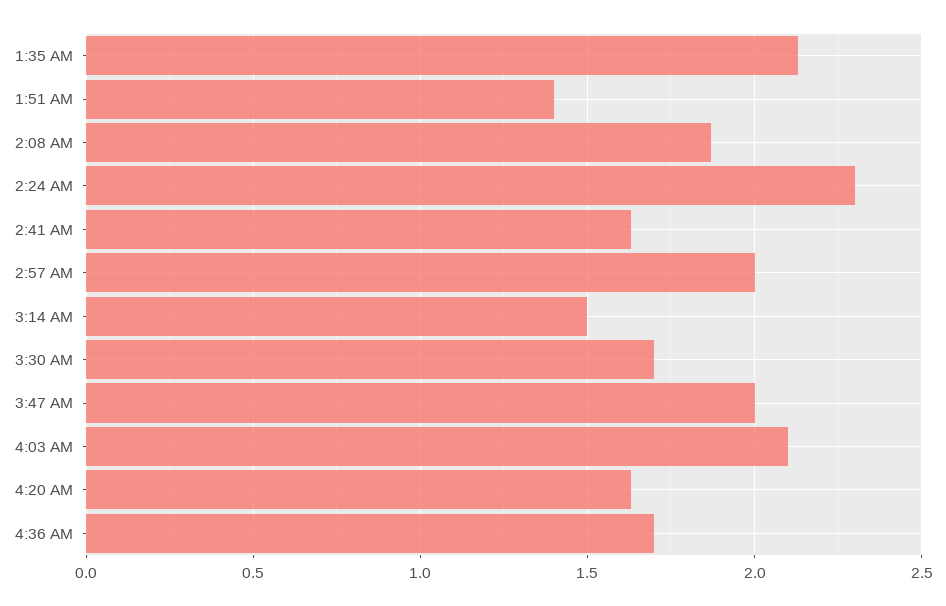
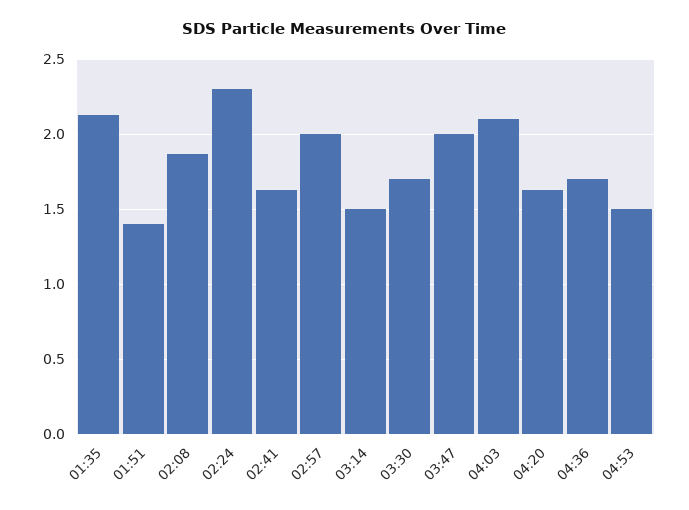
04:53: none -> 1.5

